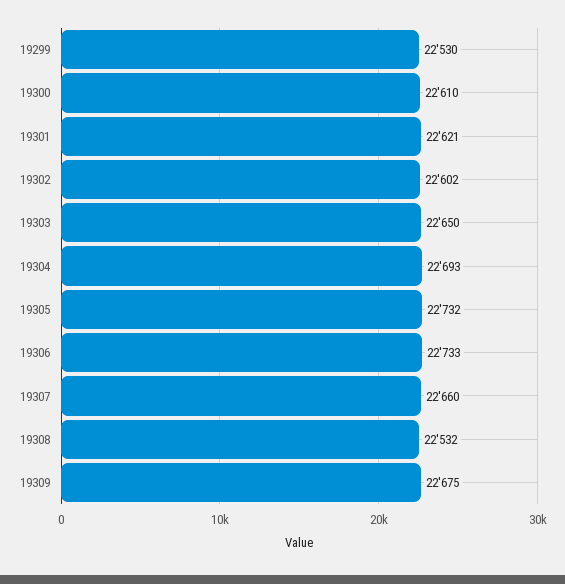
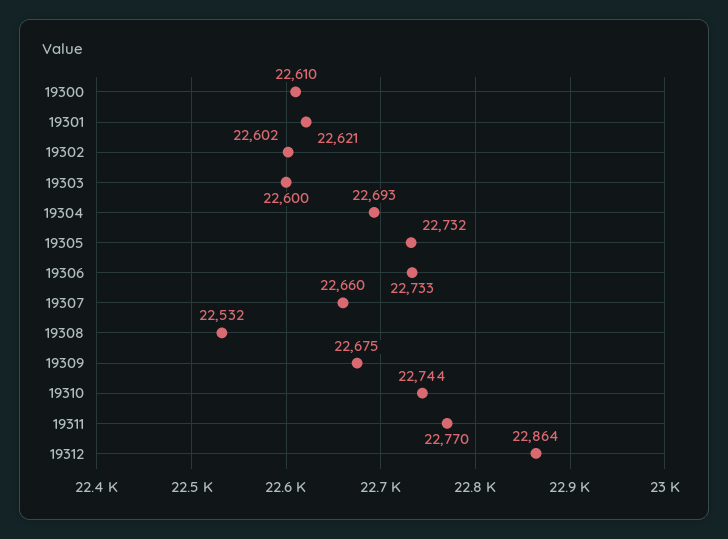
19299: 22530 -> none
19303: 22650 -> 22600
19310: none -> 22744
19311: none -> 22770
19312: none -> 22864

